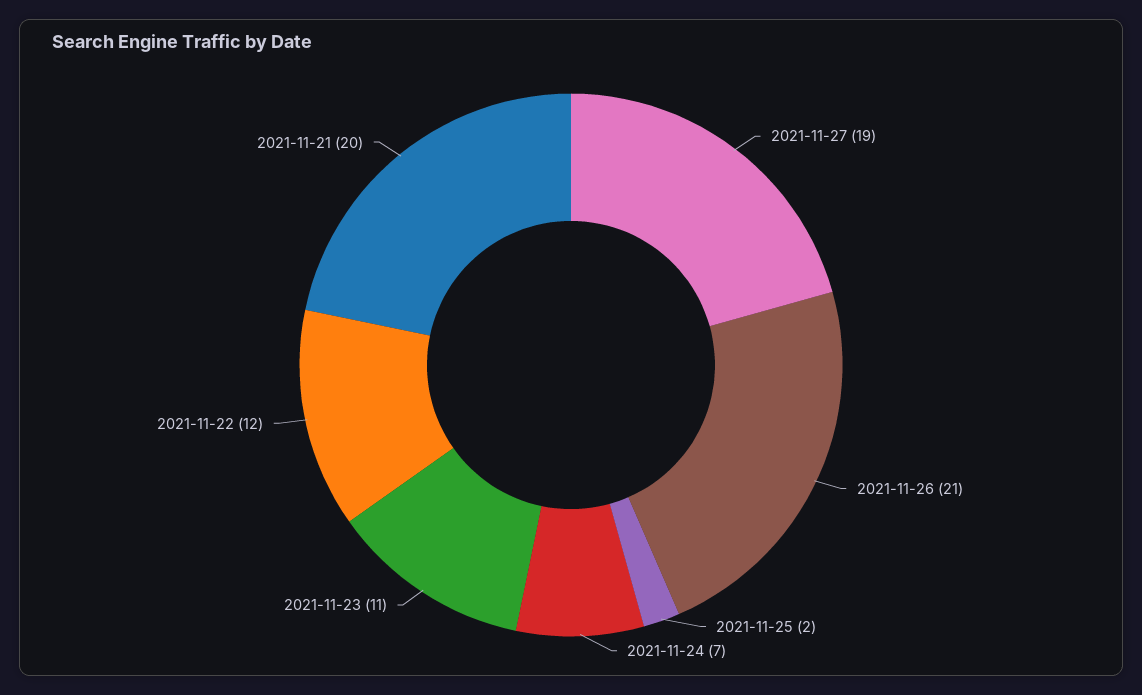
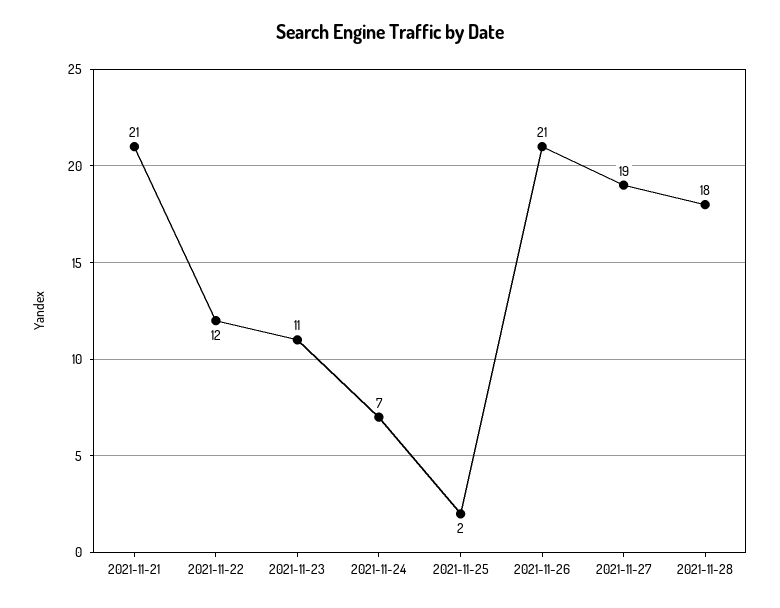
2021-11-21: 20 -> 21
2021-11-28: none -> 18

